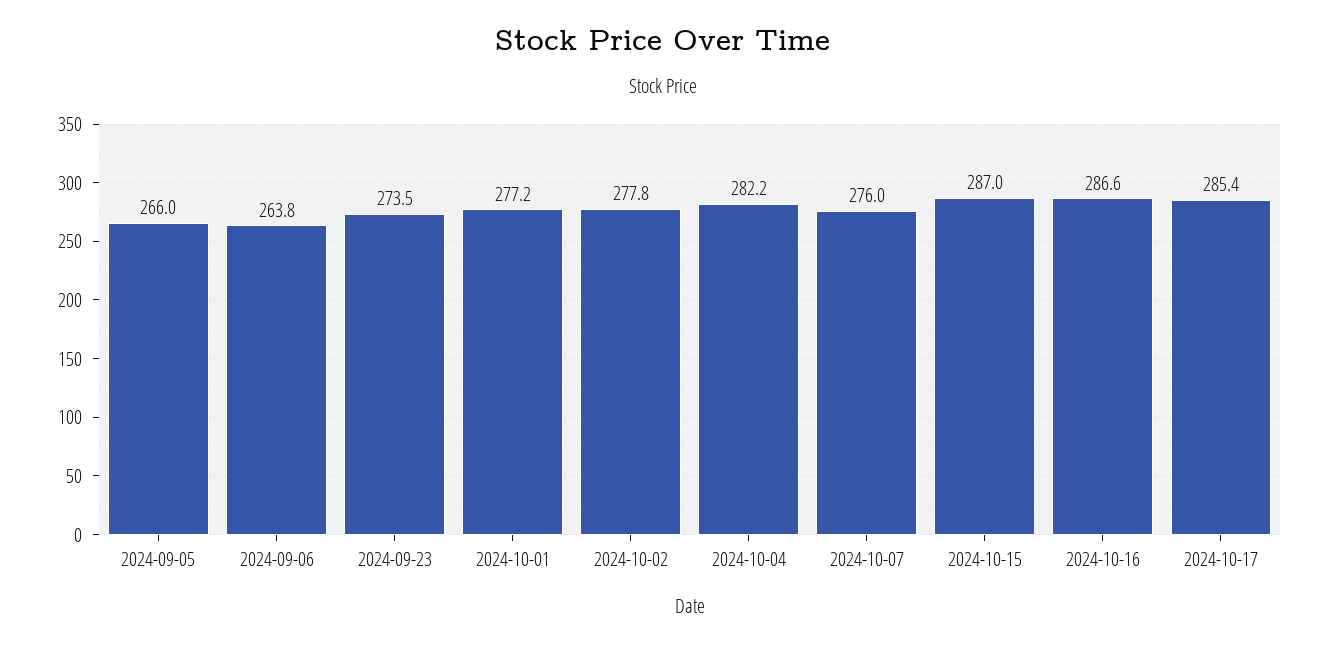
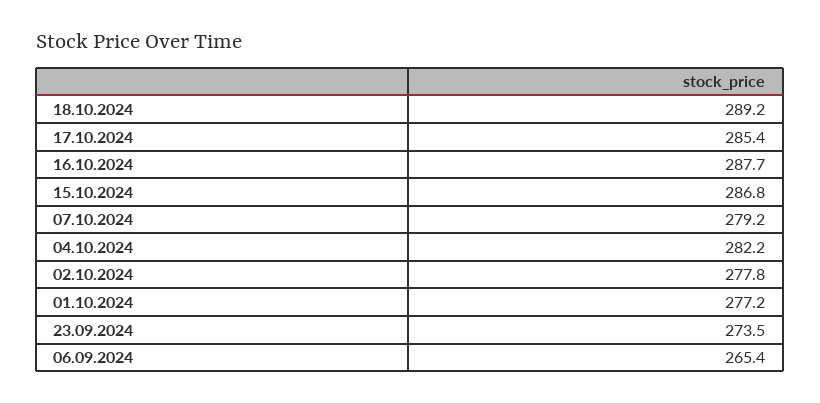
2024-09-05: 266 -> none
2024-09-06: 263.8 -> 265.4
2024-10-07: 276 -> 279.2
2024-10-15: 287 -> 286.8
2024-10-16: 286.6 -> 287.7
18.10.2024: none -> 289.2

